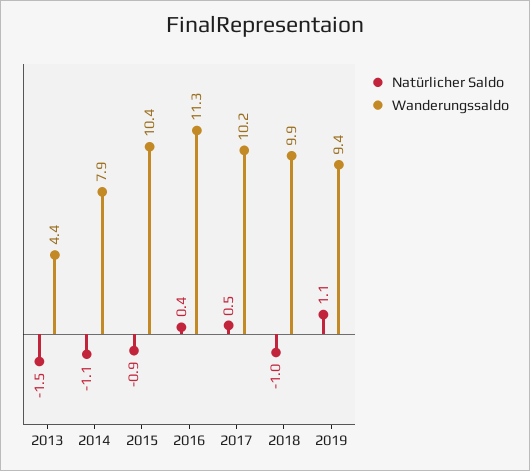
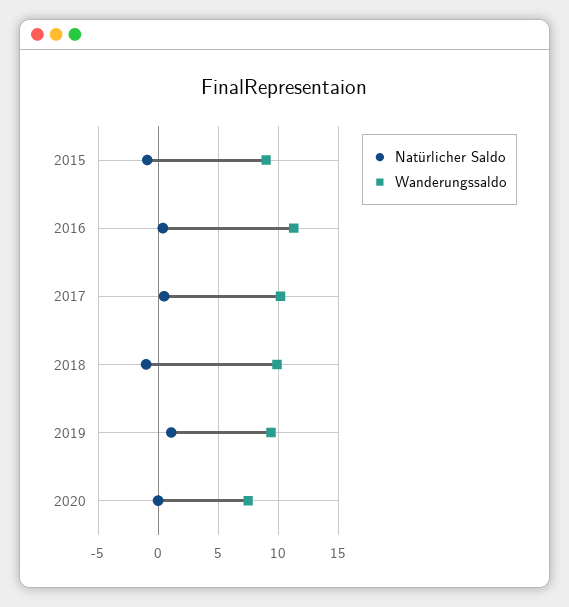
Natürlicher Saldo, 2013: -1.5 -> none
Wanderungssaldo, 2013: 4.4 -> none
Natürlicher Saldo, 2014: -1.1 -> none
Wanderungssaldo, 2014: 7.9 -> none
Wanderungssaldo, 2015: 10.4 -> 9
Natürlicher Saldo, 2020: none -> 0
Wanderungssaldo, 2020: none -> 7.5

